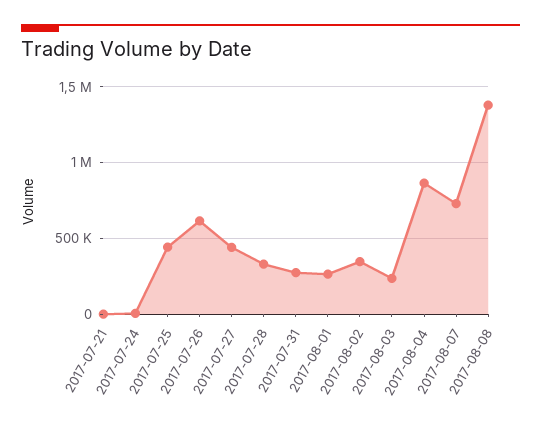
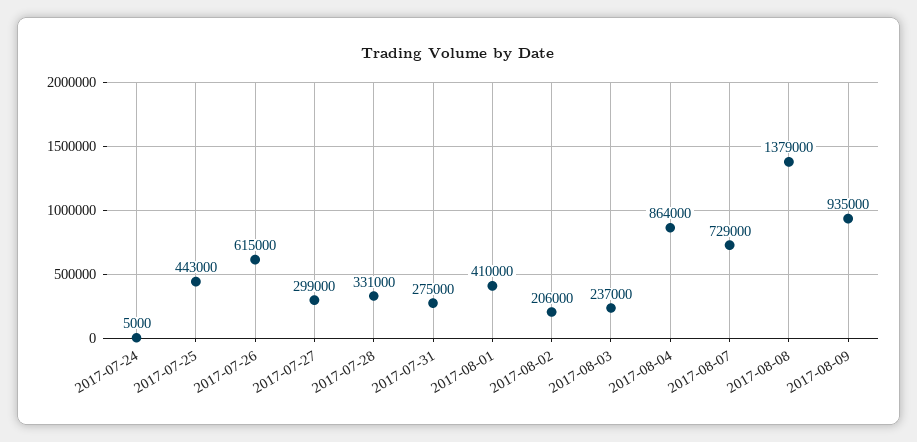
2017-07-21: 0 -> none
2017-07-27: 450000 -> 299000
2017-08-01: 250000 -> 410000
2017-08-02: 350000 -> 206000
2017-08-09: none -> 935000

